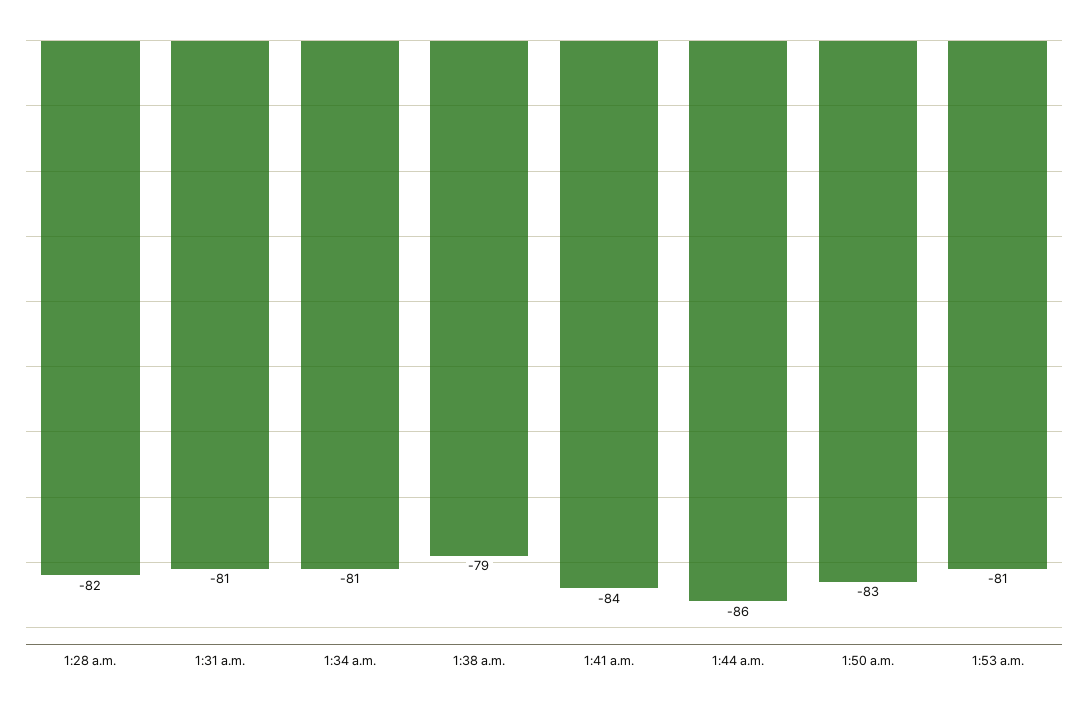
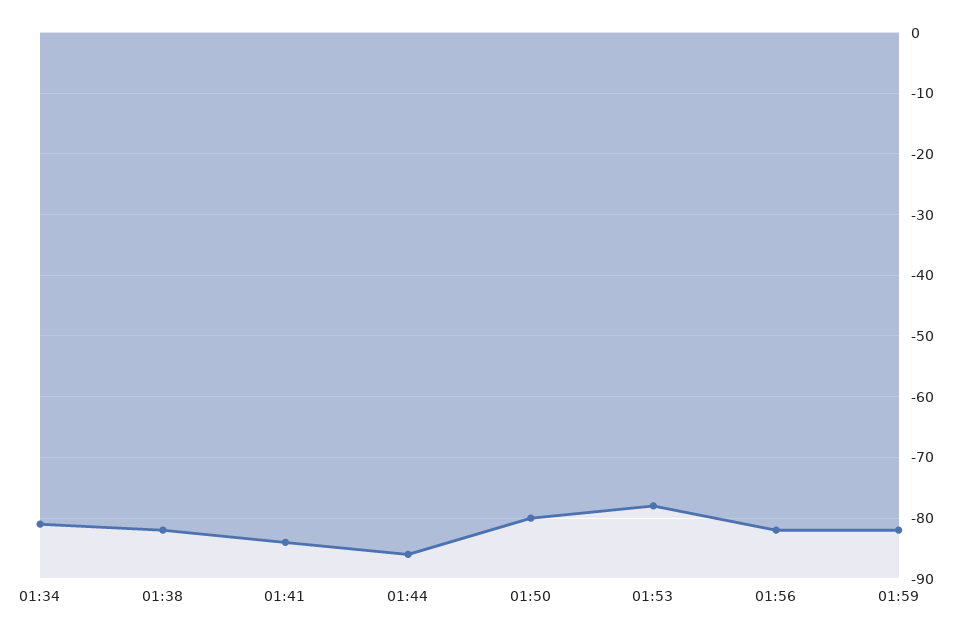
1:28 a.m.: -82 -> none
1:31 a.m.: -81 -> none
1:38 a.m.: -79 -> -82
1:50 a.m.: -83 -> -80
1:53 a.m.: -81 -> -78
01:56: none -> -82
01:59: none -> -82

